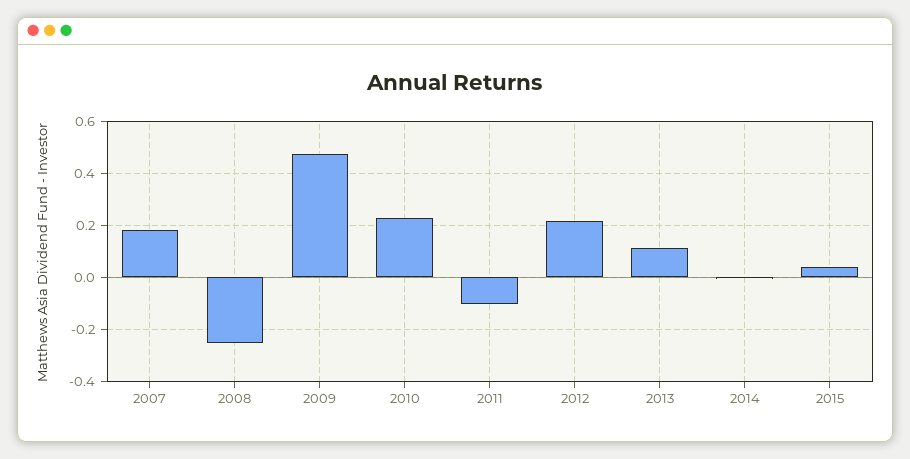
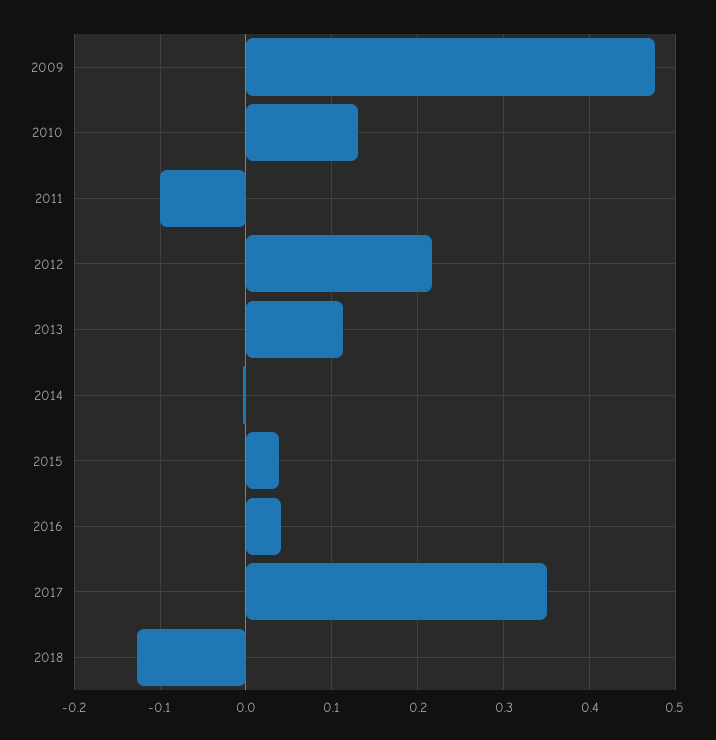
2007: 0.175 -> none
2008: -0.25 -> none
2010: 0.225 -> 0.13
2016: none -> 0.04
2017: none -> 0.35
2018: none -> -0.13

